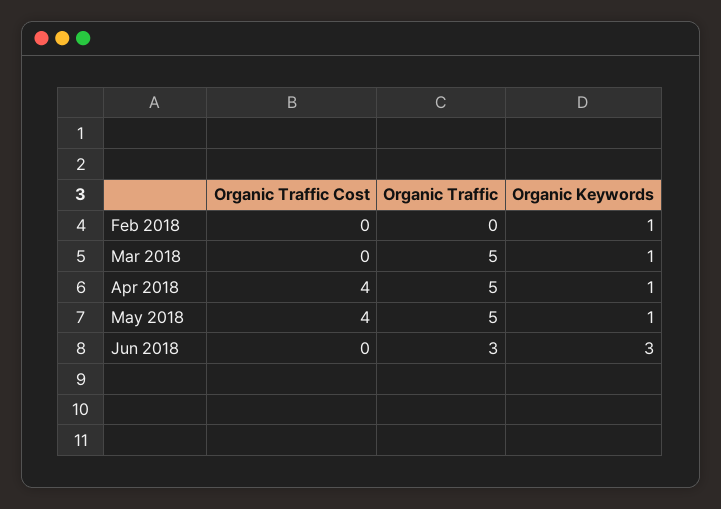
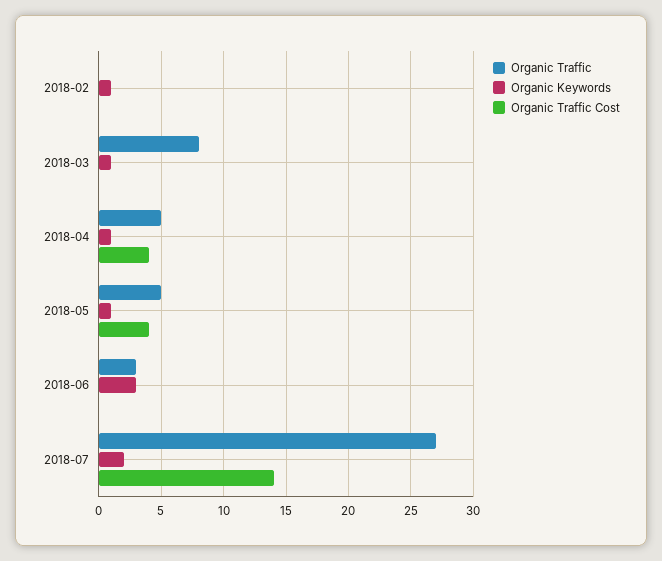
Organic Traffic, Mar 2018: 5 -> 8
Organic Traffic, 2018-07: none -> 27
Organic Keywords, 2018-07: none -> 2
Organic Traffic Cost, 2018-07: none -> 14

